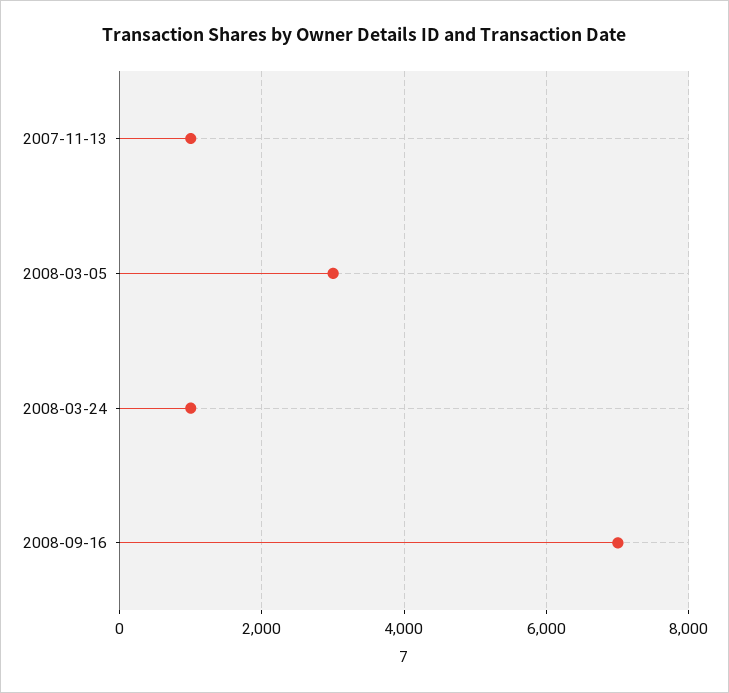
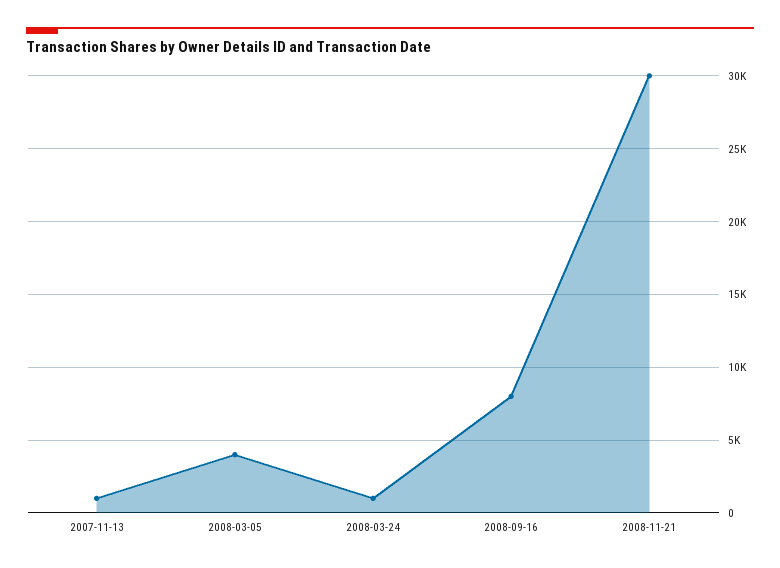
2008-03-05: 3000 -> 4000
2008-09-16: 7000 -> 8000
2008-11-21: none -> 30000

